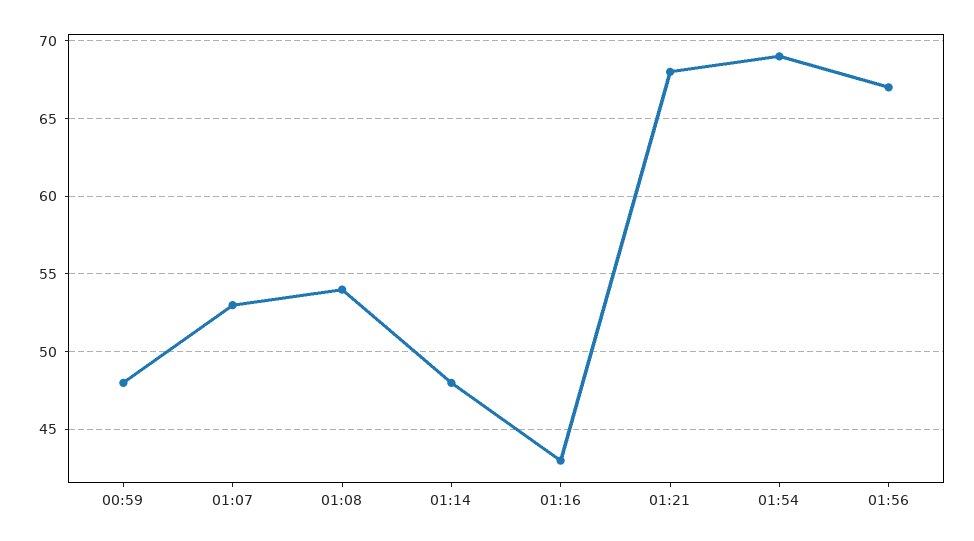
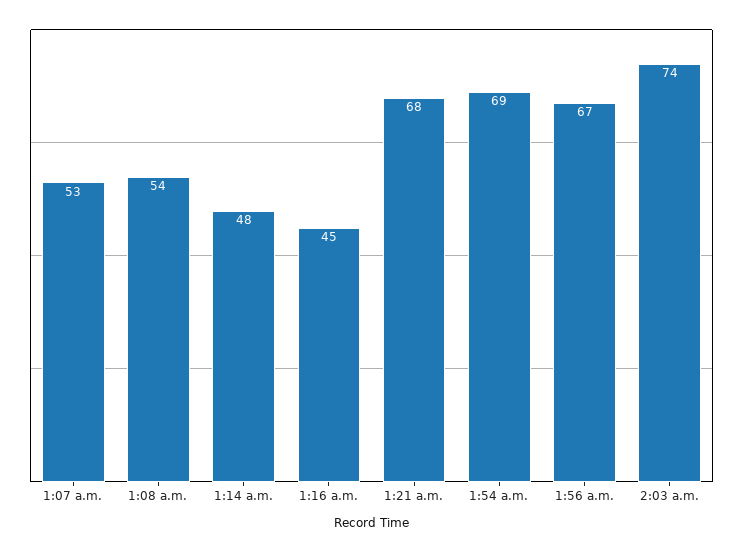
00:59: 48 -> none
01:16: 43 -> 45
2:03 a.m.: none -> 74

